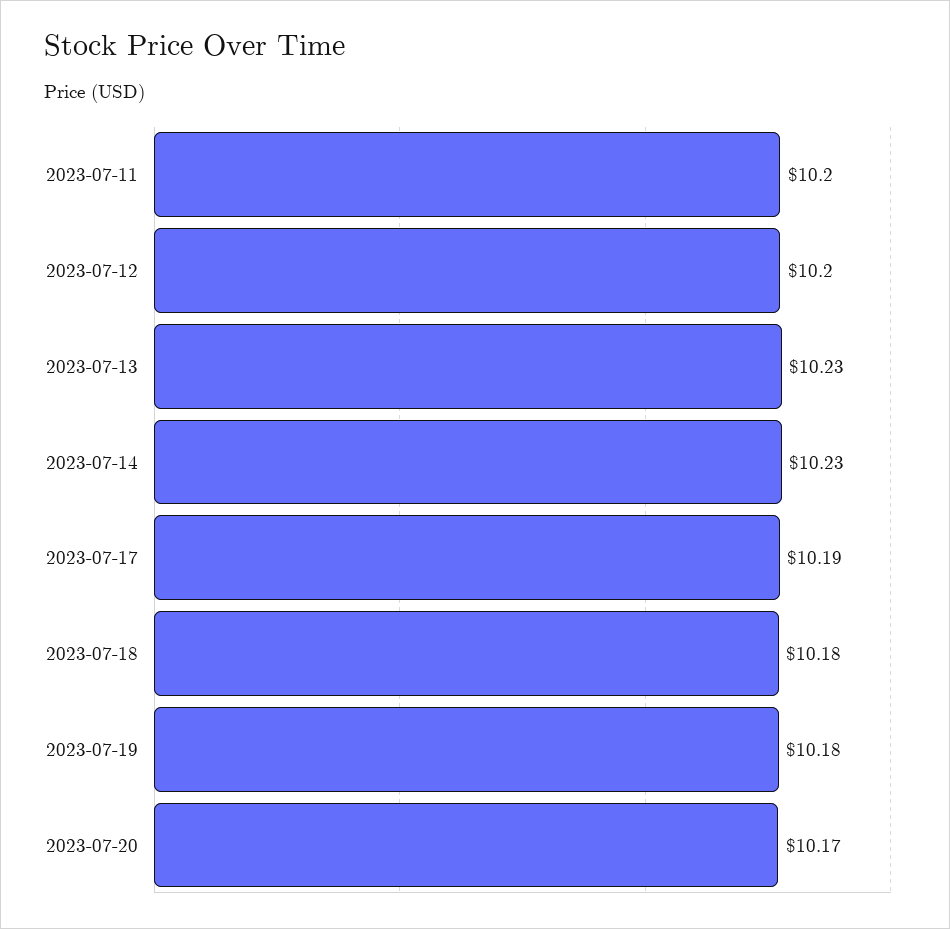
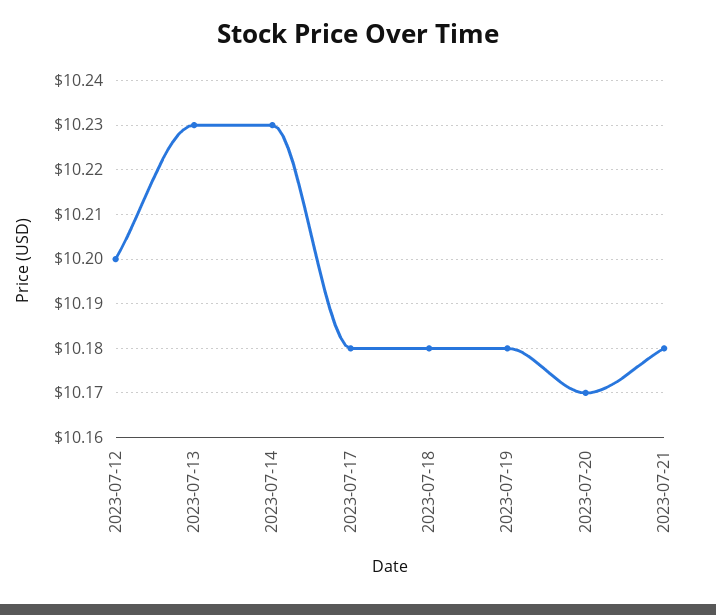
2023-07-11: 10.2 -> none
2023-07-17: 10.19 -> 10.18
2023-07-21: none -> 10.18

